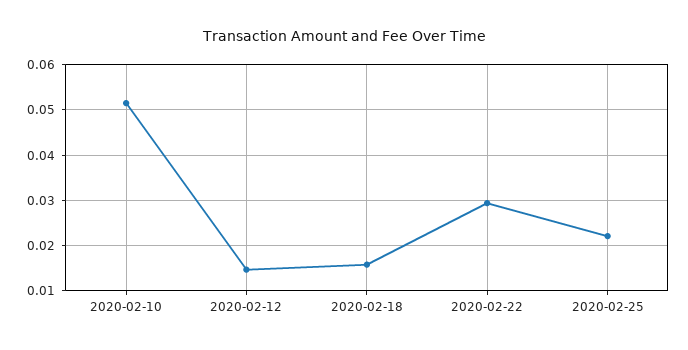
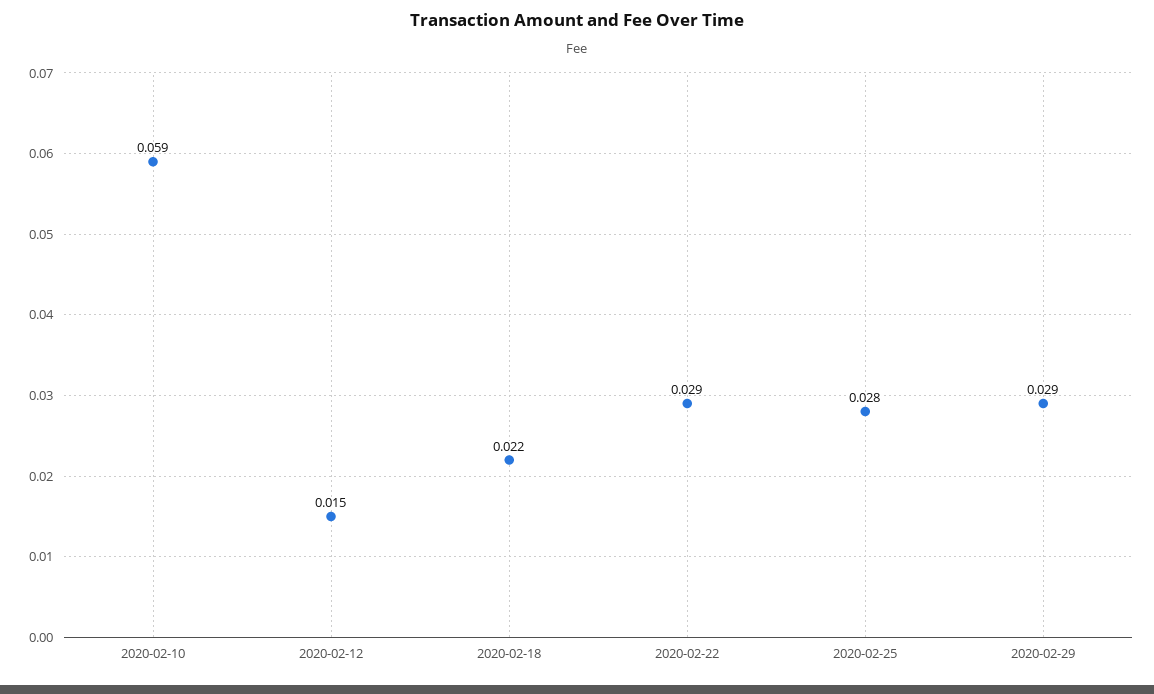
2020-02-10: 0.052 -> 0.059
2020-02-18: 0.016 -> 0.022
2020-02-25: 0.022 -> 0.028
2020-02-29: none -> 0.029

